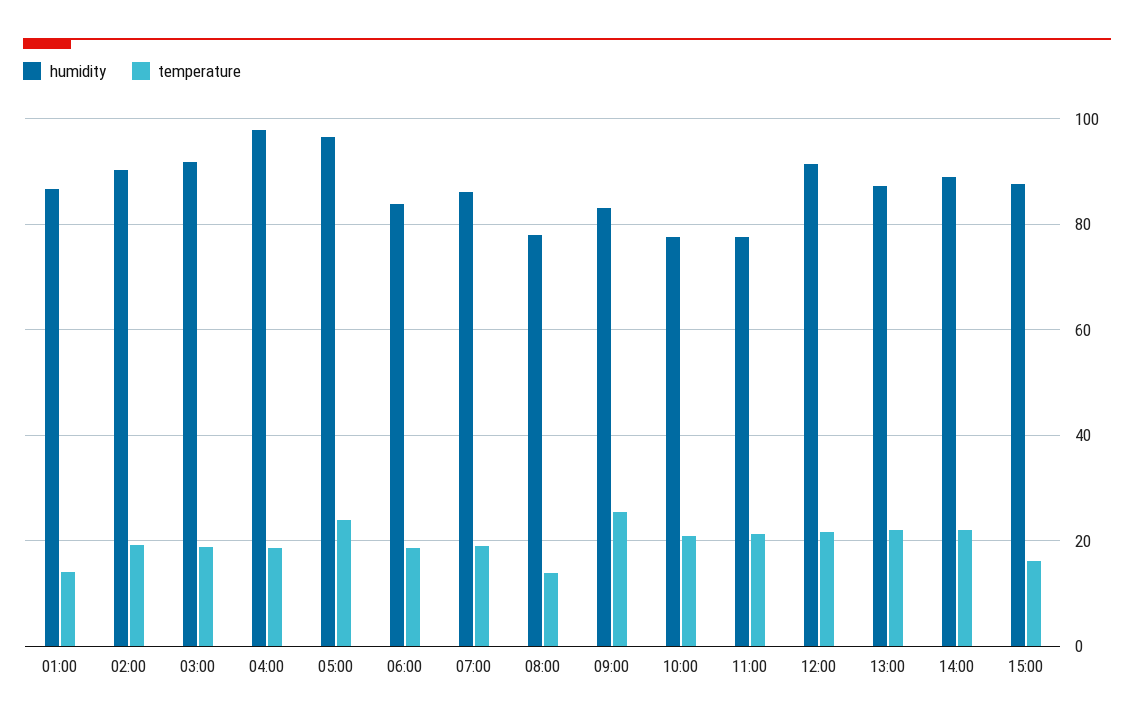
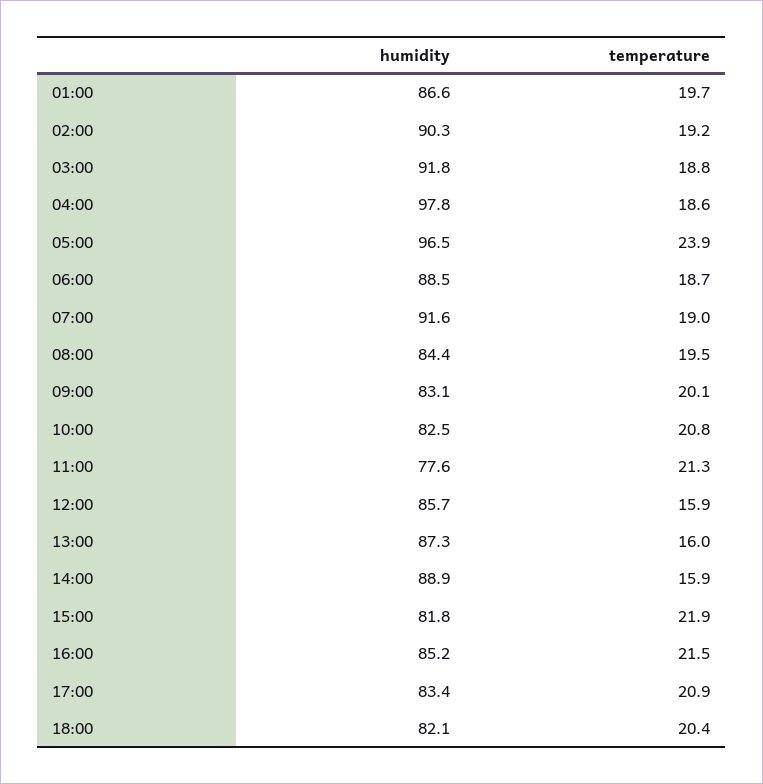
temperature, 01:00: 14 -> 19.7
humidity, 06:00: 84 -> 88.5
humidity, 07:00: 86 -> 91.6
humidity, 08:00: 78 -> 84.4
temperature, 08:00: 14 -> 19.5
temperature, 09:00: 26 -> 20.1
humidity, 10:00: 78 -> 82.5
humidity, 12:00: 92 -> 85.7
temperature, 12:00: 22 -> 15.9
temperature, 13:00: 22 -> 16
temperature, 14:00: 22 -> 15.9
humidity, 15:00: 88 -> 81.8
temperature, 15:00: 16 -> 21.9
humidity, 16:00: none -> 85.2
temperature, 16:00: none -> 21.5
humidity, 17:00: none -> 83.4
temperature, 17:00: none -> 20.9
humidity, 18:00: none -> 82.1
temperature, 18:00: none -> 20.4

